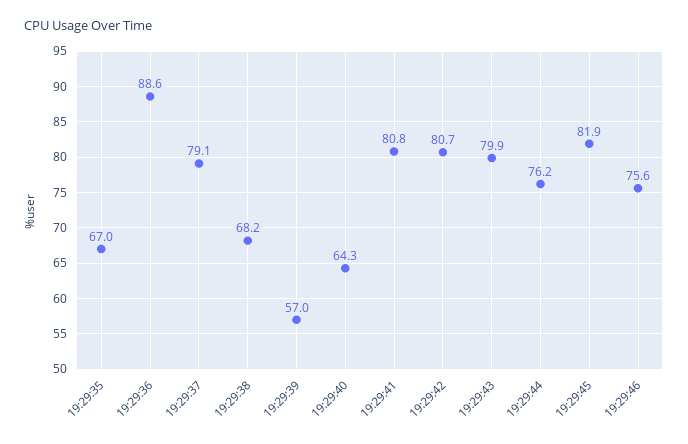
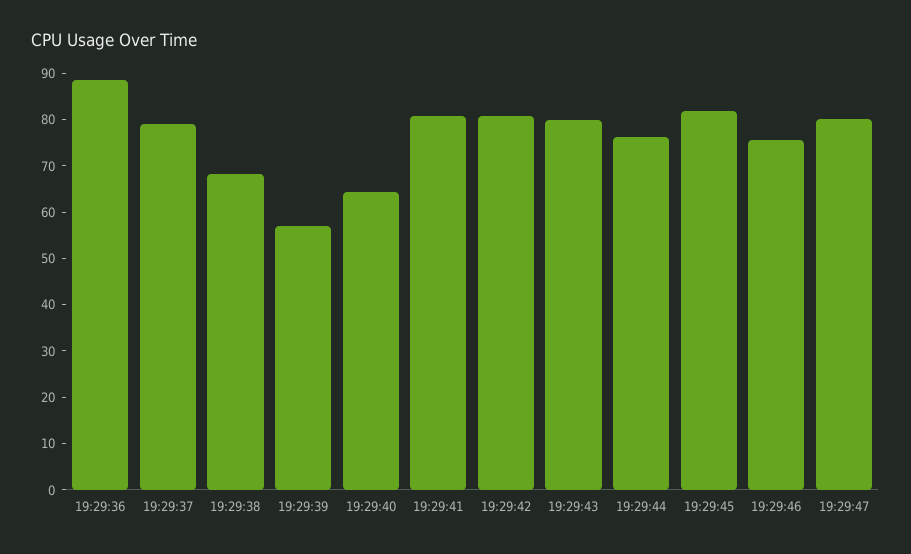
19:29:35: 67 -> none
19:29:47: none -> 80

